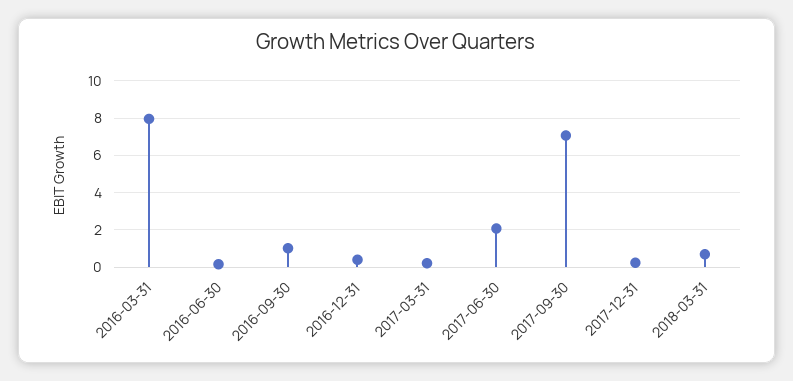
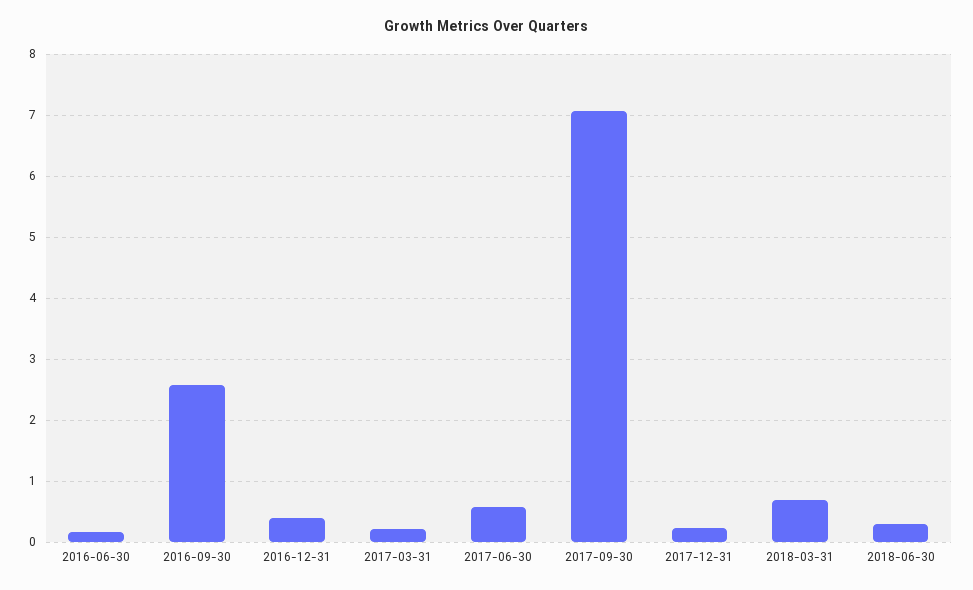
2016-03-31: 8 -> none
2016-09-30: 1 -> 2.6
2017-06-30: 2 -> 0.6
2018-06-30: none -> 0.3

